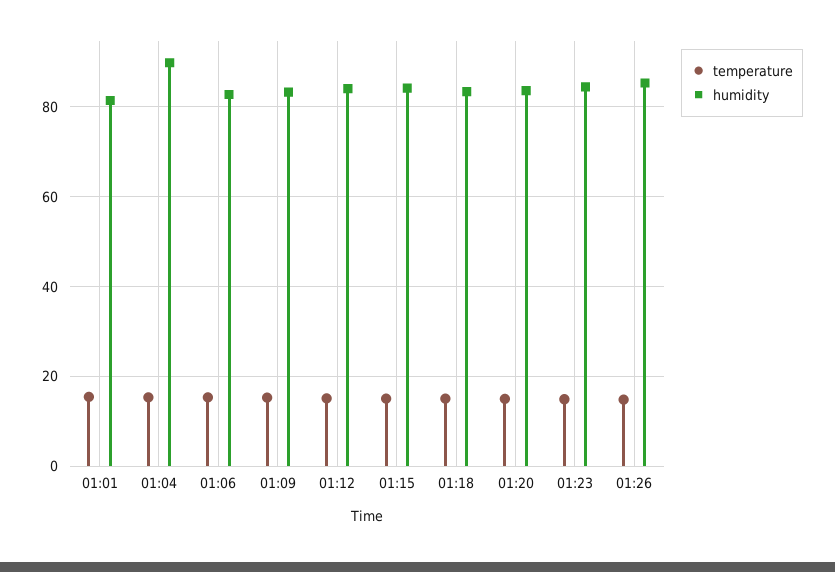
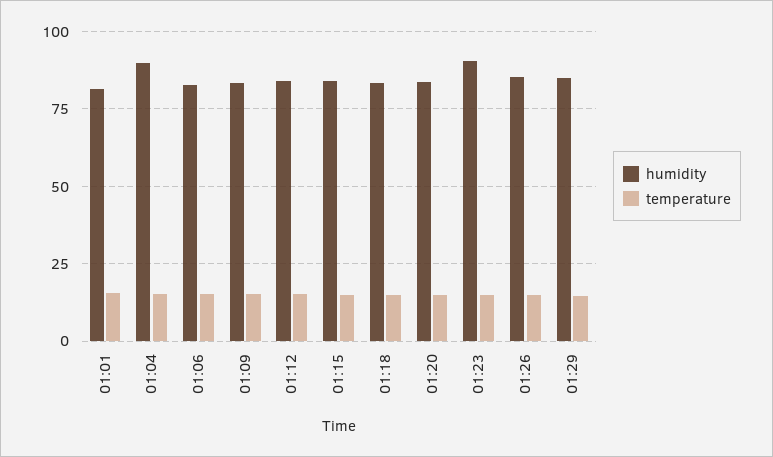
humidity, 01:23: 84 -> 90
humidity, 01:29: none -> 85
temperature, 01:29: none -> 15

